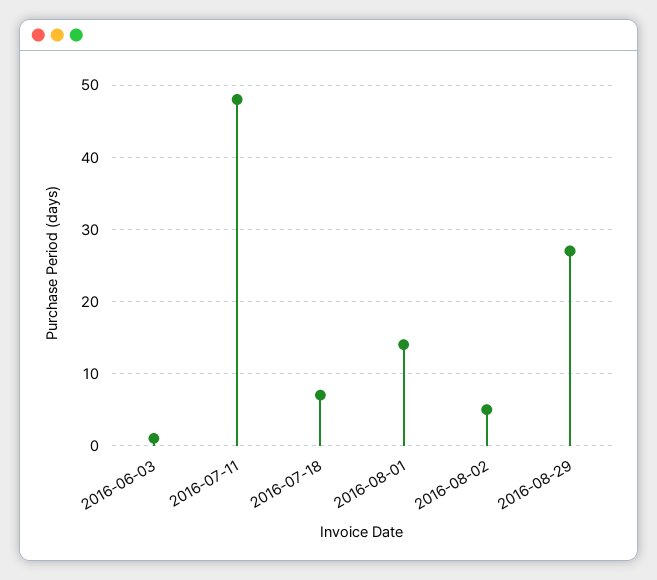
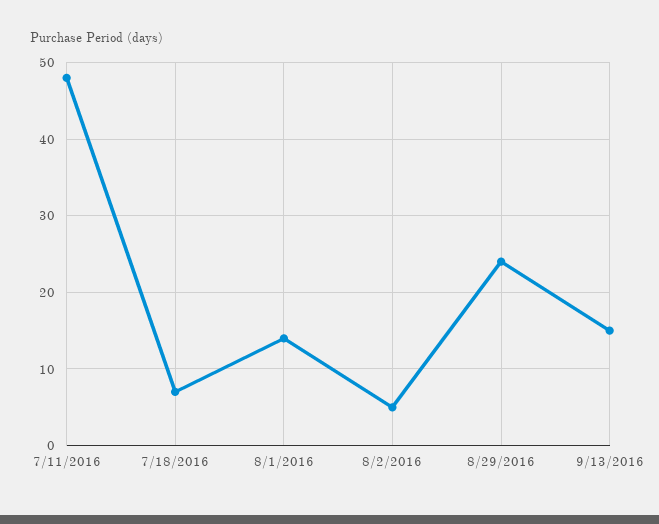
2016-06-03: 1 -> none
2016-08-29: 27 -> 24
9/13/2016: none -> 15

